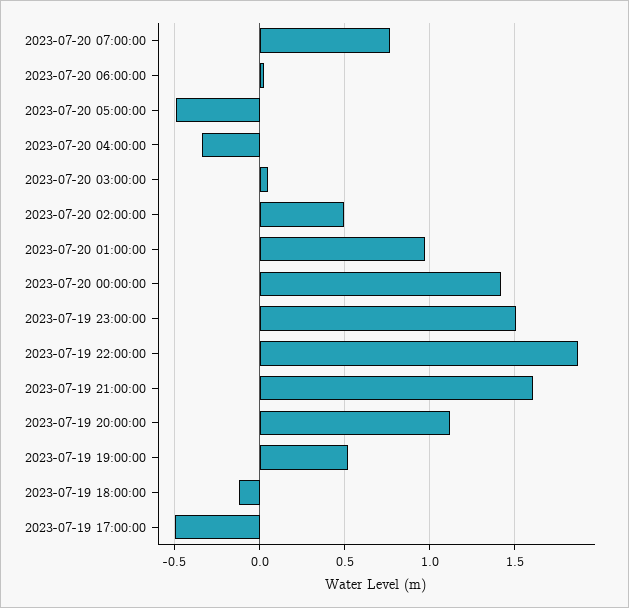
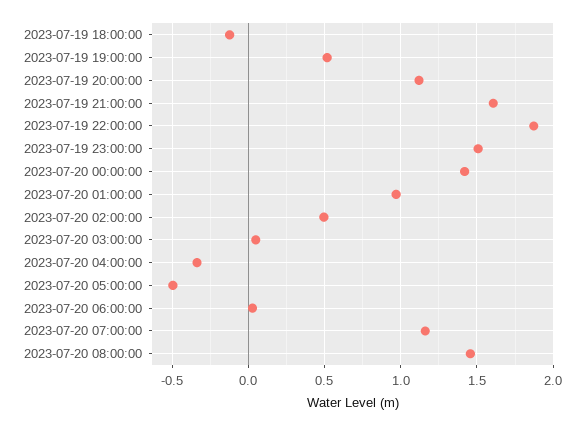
2023-07-20 07:00:00: 0.75 -> 1.15
2023-07-19 17:00:00: -0.5 -> none
2023-07-20 08:00:00: none -> 1.45

